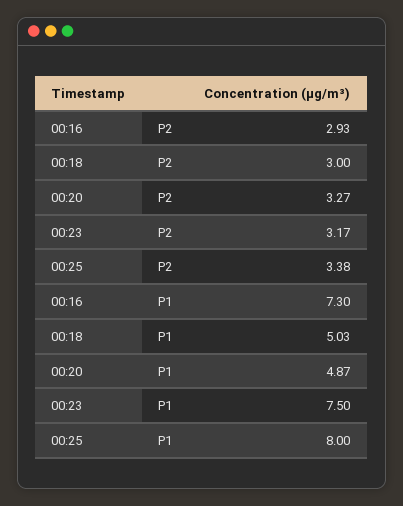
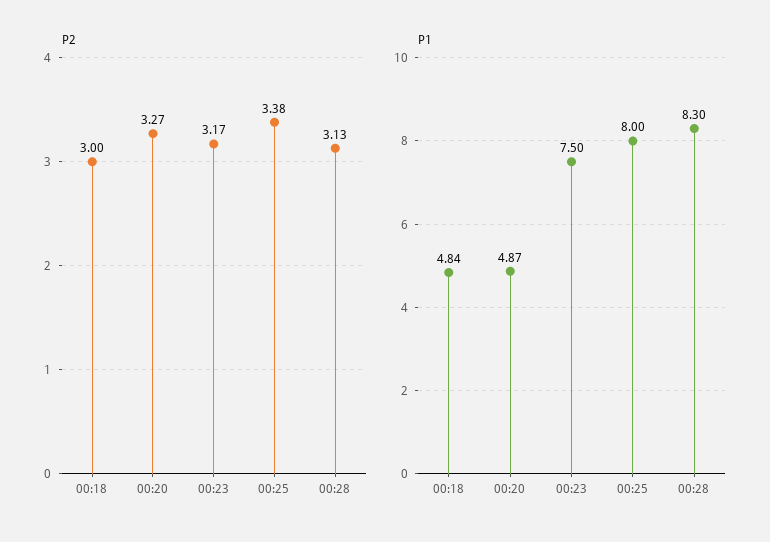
P2, 00:16: 2.93 -> none
P1, 00:16: 7.3 -> none
P1, 00:18: 5.03 -> 4.84
P2, 00:28: none -> 3.13
P1, 00:28: none -> 8.3

